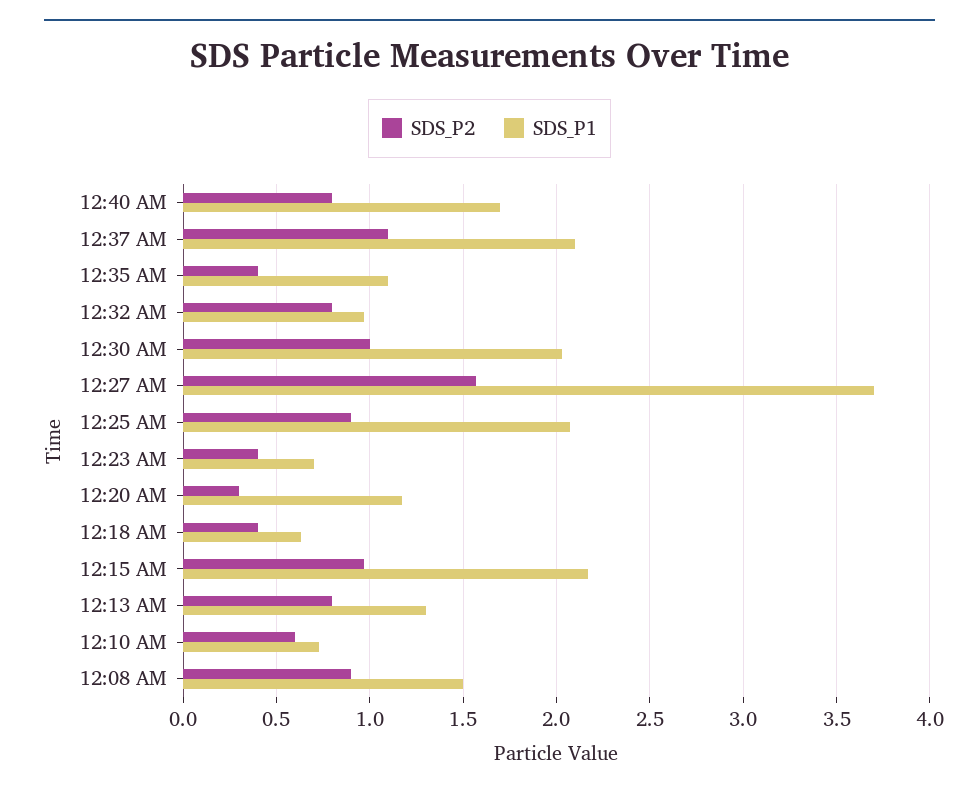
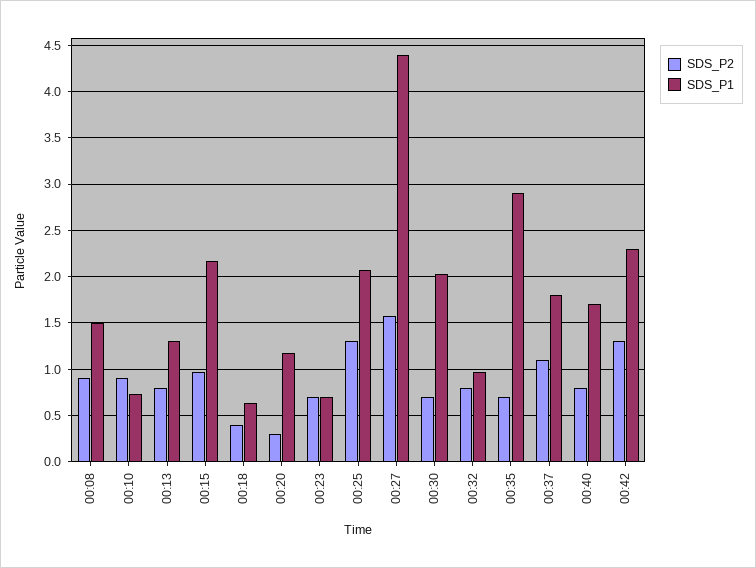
SDS_P1, 12:37 AM: 2.1 -> 1.8
SDS_P2, 12:35 AM: 0.4 -> 0.7
SDS_P1, 12:35 AM: 1.1 -> 2.9
SDS_P2, 12:30 AM: 1 -> 0.7
SDS_P1, 12:27 AM: 3.7 -> 4.4
SDS_P2, 12:25 AM: 0.9 -> 1.3
SDS_P2, 12:23 AM: 0.4 -> 0.7
SDS_P2, 12:10 AM: 0.6 -> 0.9
SDS_P2, 00:42: none -> 1.3
SDS_P1, 00:42: none -> 2.3

